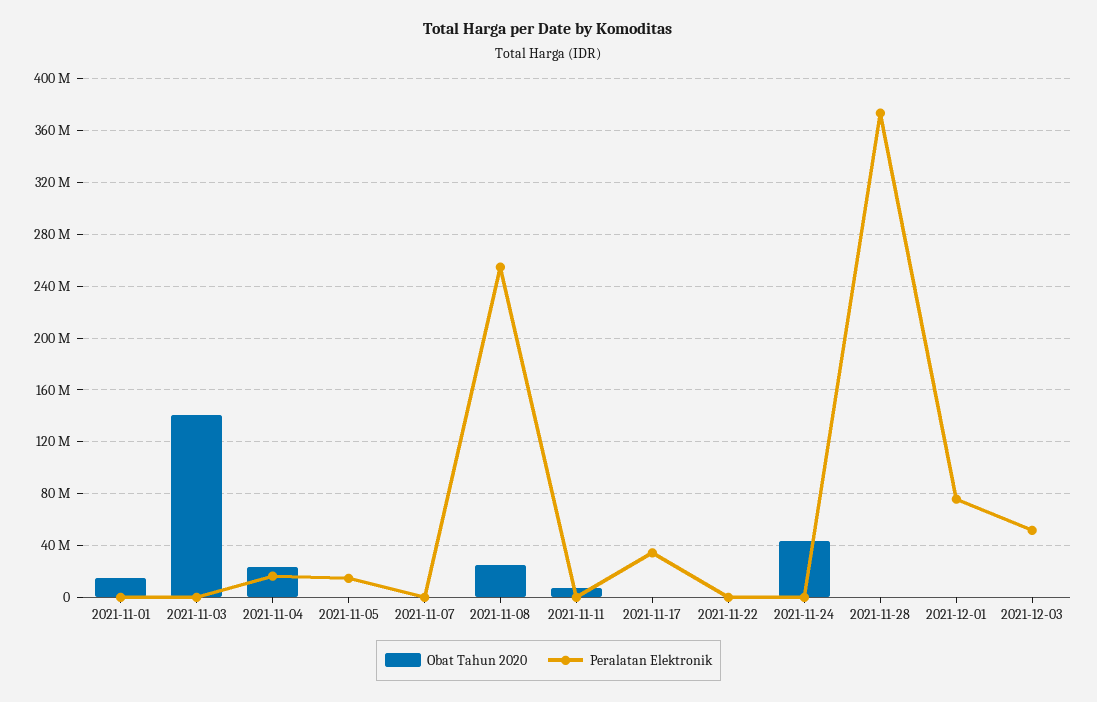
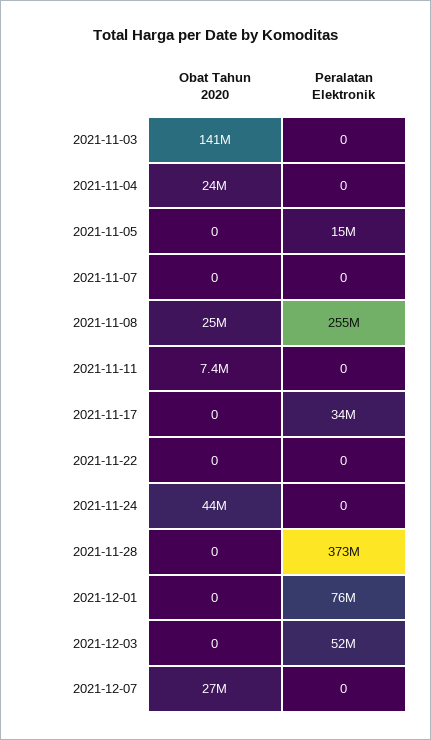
Obat Tahun 2020, 2021-11-01: 15000000 -> none
Peralatan Elektronik, 2021-11-01: 0 -> none
Peralatan Elektronik, 2021-11-04: 15000000 -> 0
Obat Tahun 2020, 2021-12-07: none -> 27000000
Peralatan Elektronik, 2021-12-07: none -> 0

